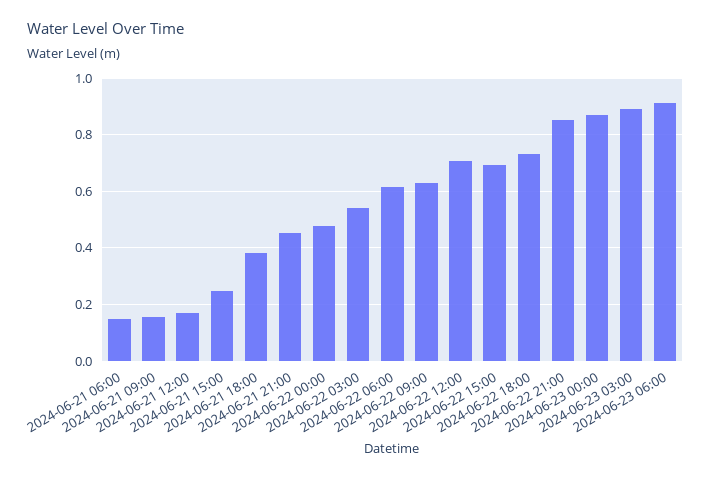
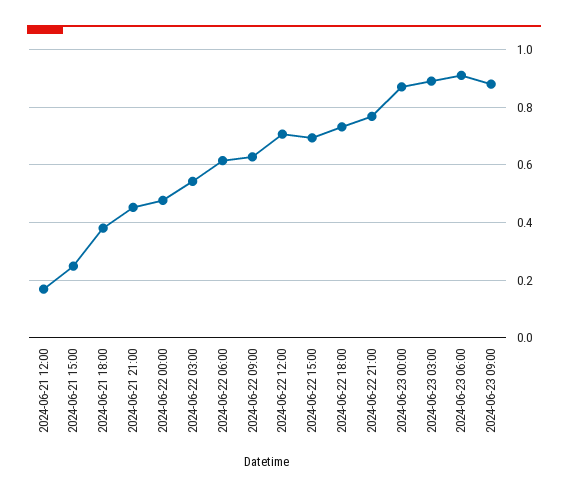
2024-06-21 06:00: 0.15 -> none
2024-06-21 09:00: 0.15 -> none
2024-06-22 21:00: 0.85 -> 0.775
2024-06-23 09:00: none -> 0.875

